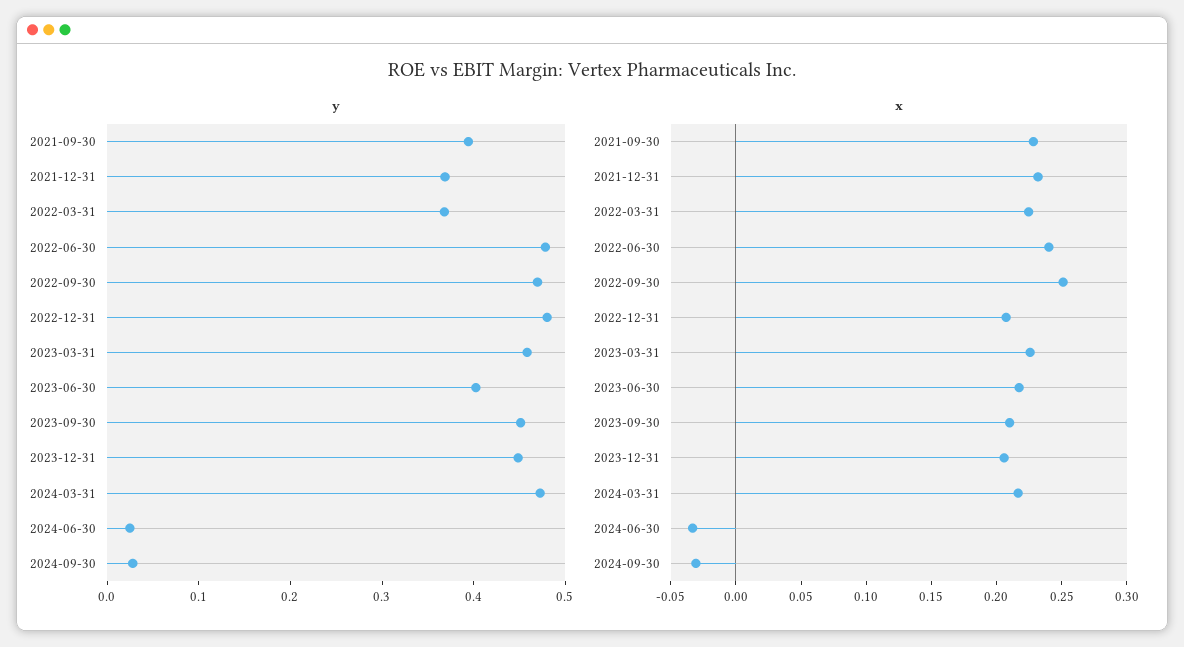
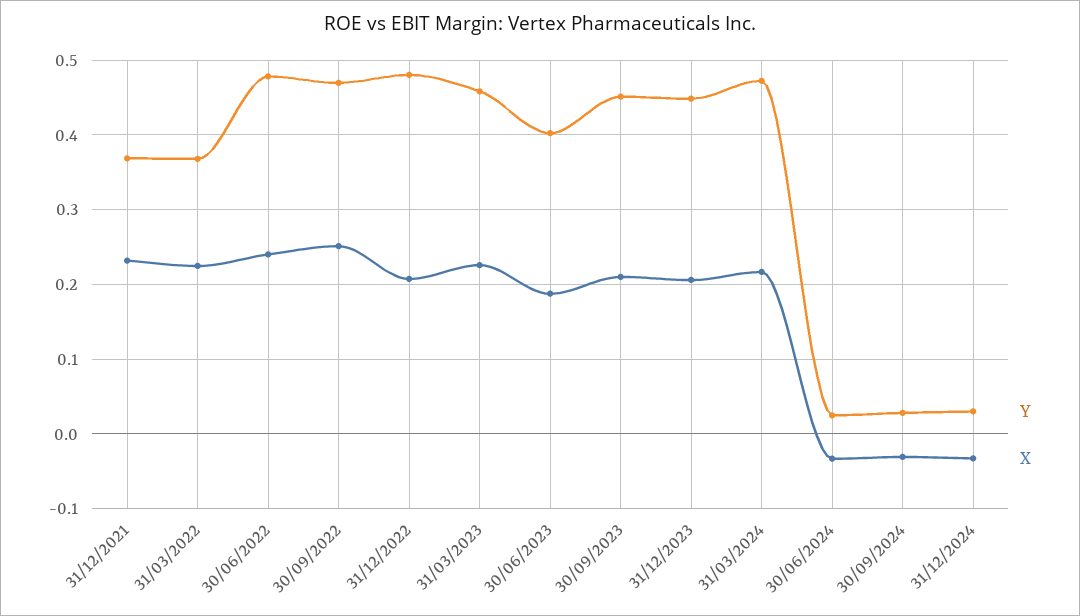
y, 2021-09-30: 0.4 -> none
x, 2021-09-30: 0.23 -> none
x, 2023-06-30: 0.22 -> 0.19
y, 31/12/2024: none -> 0.03
x, 31/12/2024: none -> -0.03

